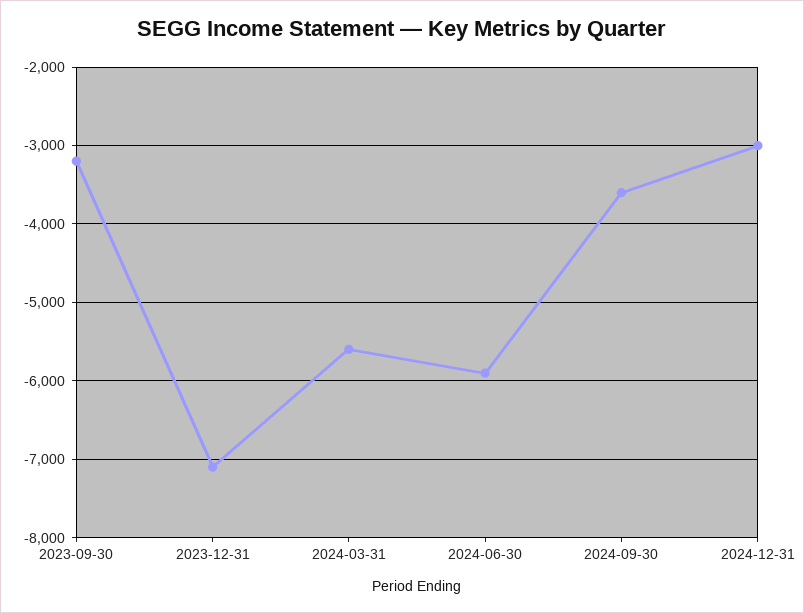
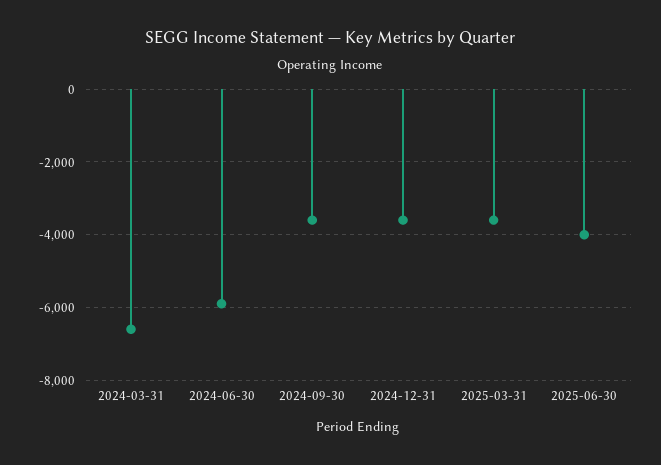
2023-09-30: -3200 -> none
2023-12-31: -7100 -> none
2024-03-31: -5600 -> -6600
2024-12-31: -3000 -> -3600
2025-03-31: none -> -3600
2025-06-30: none -> -4000

